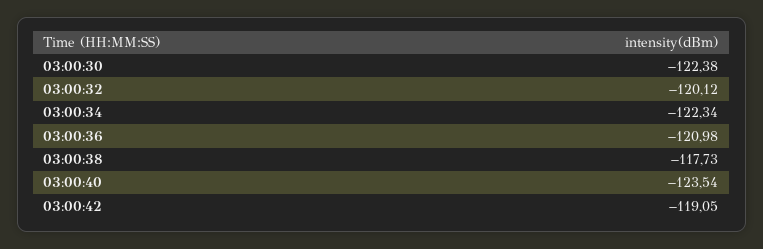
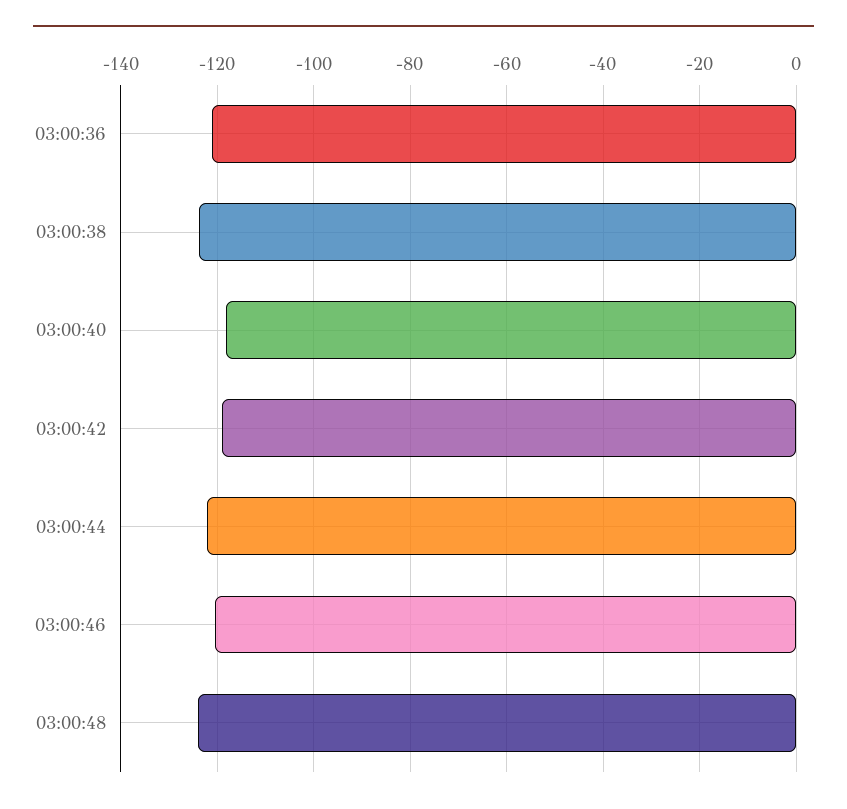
03:00:30: -122.38 -> none
03:00:32: -120.12 -> none
03:00:34: -122.34 -> none
03:00:38: -117.73 -> -124
03:00:40: -123.54 -> -118
03:00:44: none -> -122
03:00:46: none -> -120
03:00:48: none -> -124

